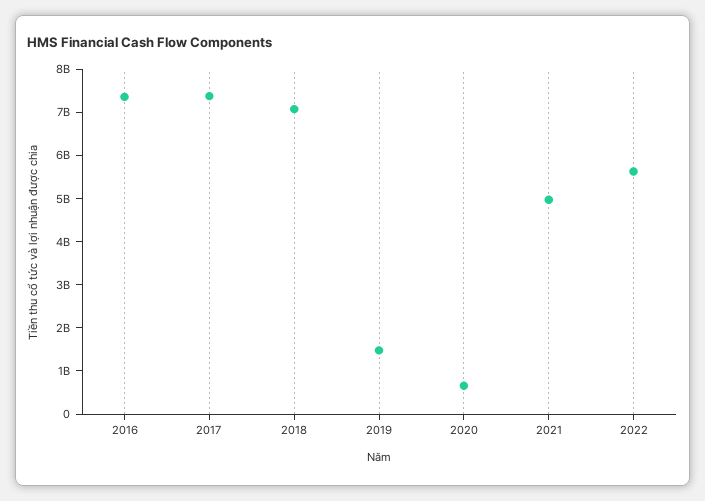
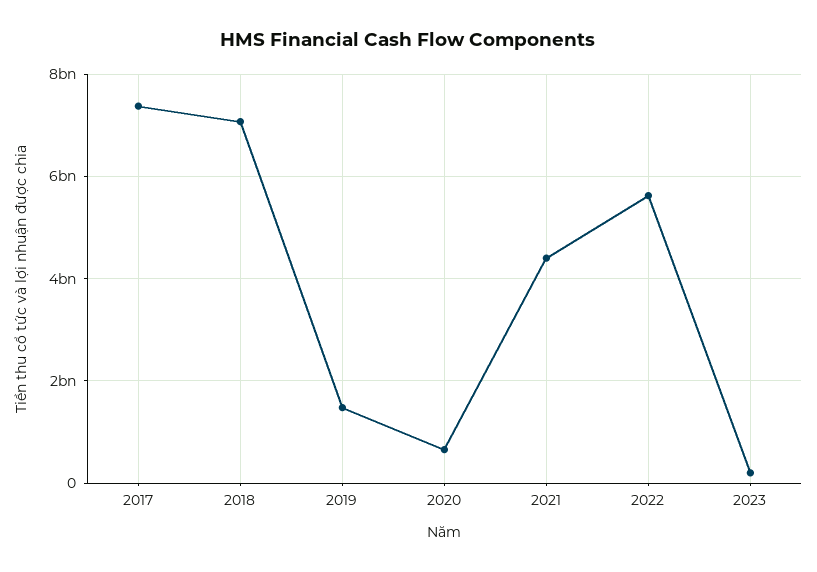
2016: 7400000000 -> none
2021: 5000000000 -> 4400000000
2023: none -> 200000000

